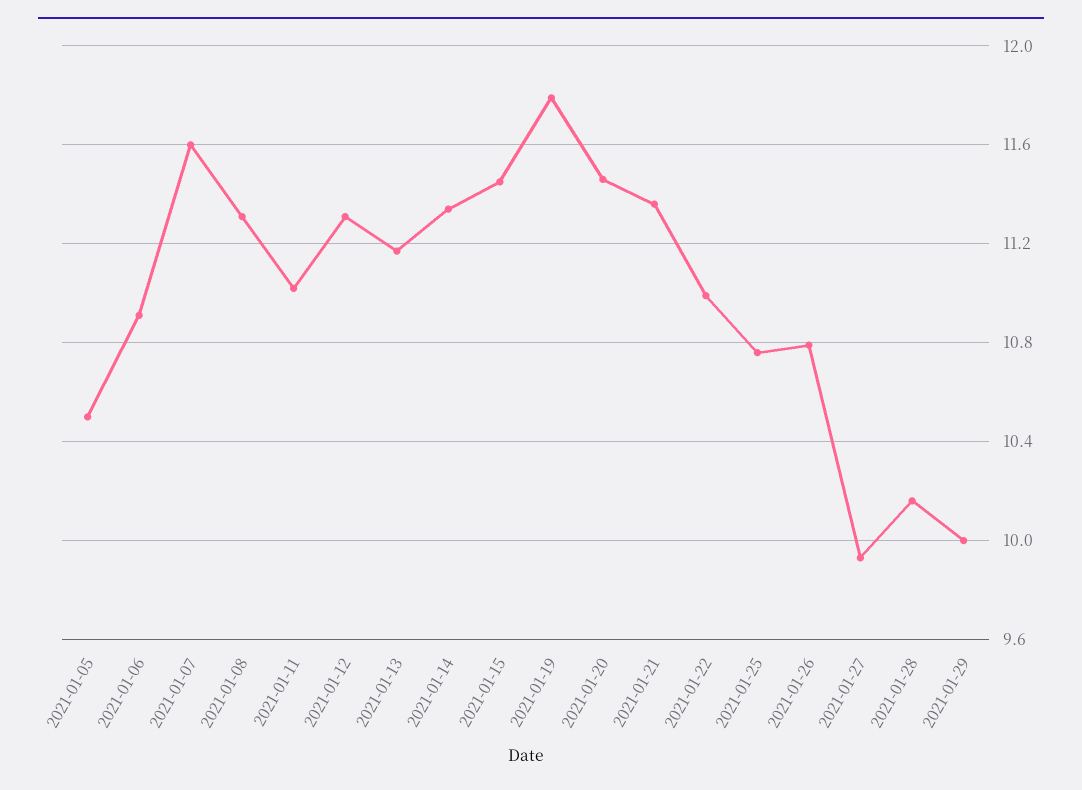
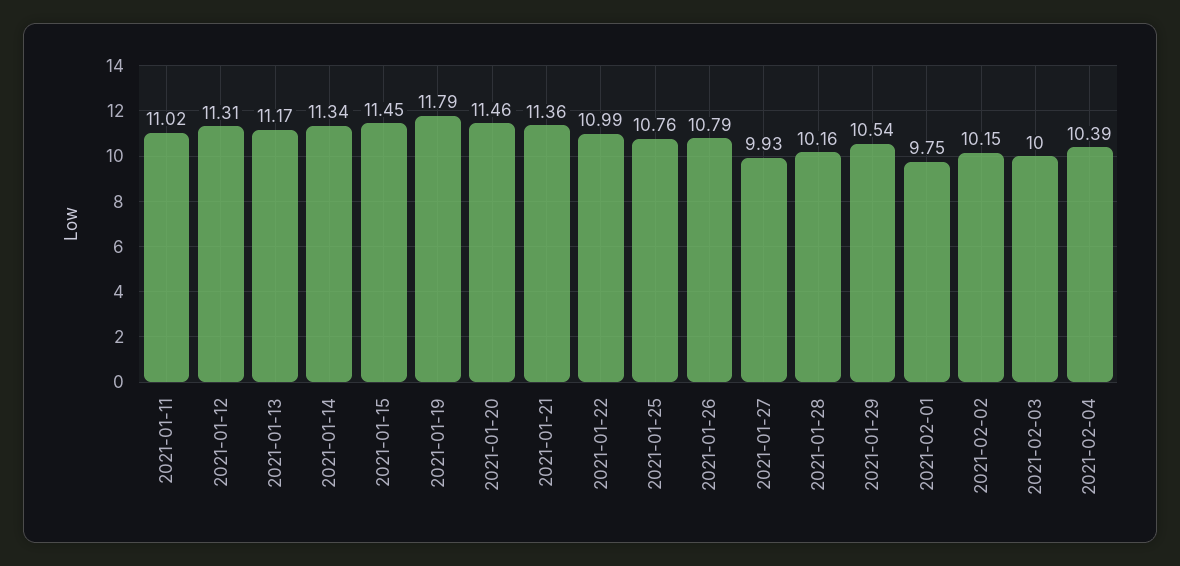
2021-01-05: 10.5 -> none
2021-01-06: 10.9 -> none
2021-01-07: 11.6 -> none
2021-01-08: 11.3 -> none
2021-01-29: 10 -> 10.54
2021-02-01: none -> 9.75
2021-02-02: none -> 10.15
2021-02-03: none -> 10
2021-02-04: none -> 10.39

